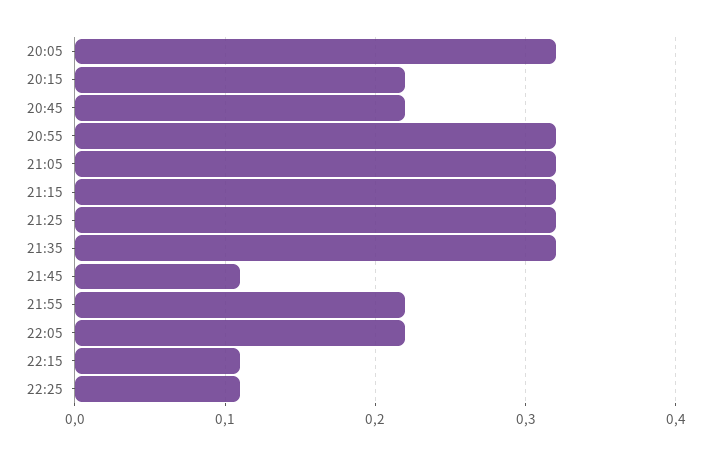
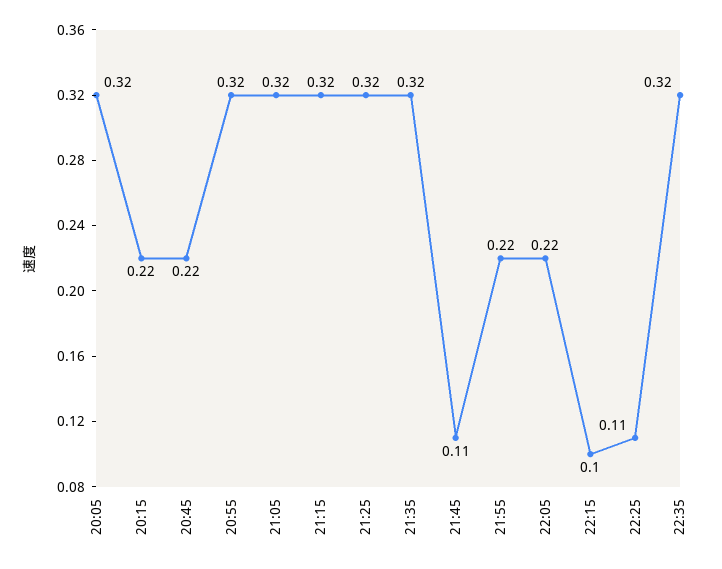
22:15: 0.11 -> 0.1
22:35: none -> 0.32

